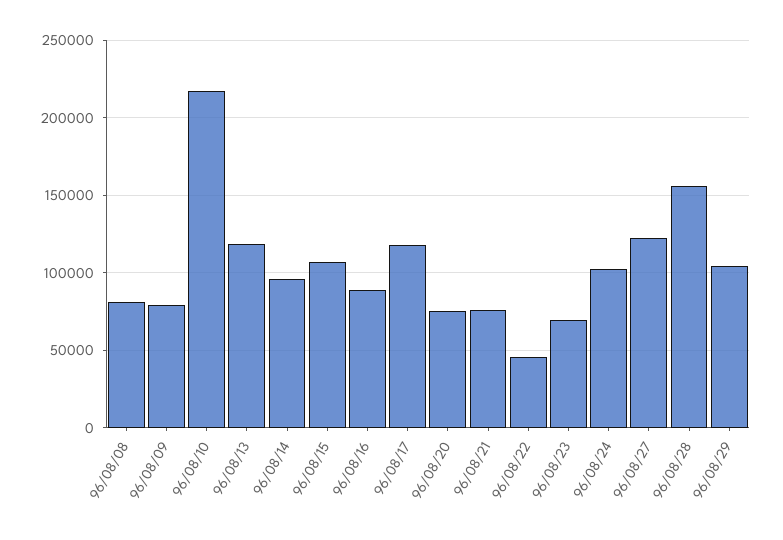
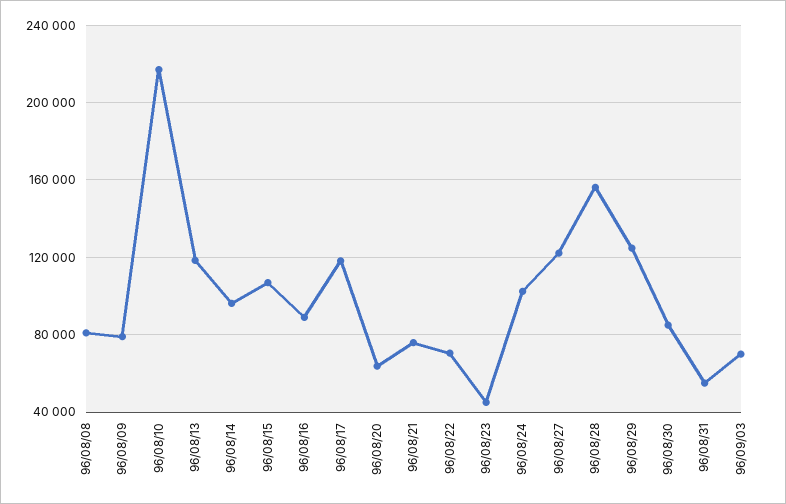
96/08/20: 75000 -> 65000
96/08/22: 45000 -> 70000
96/08/23: 70000 -> 45000
96/08/29: 105000 -> 125000
96/08/30: none -> 85000
96/08/31: none -> 55000
96/09/03: none -> 70000

